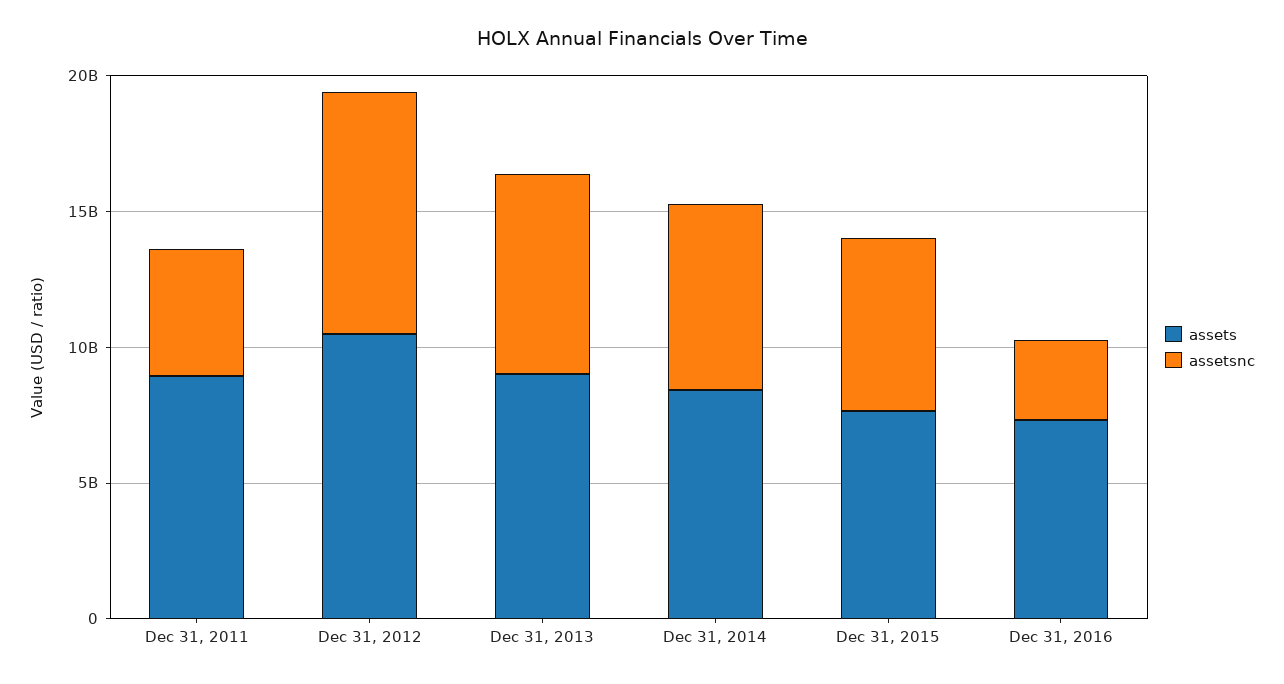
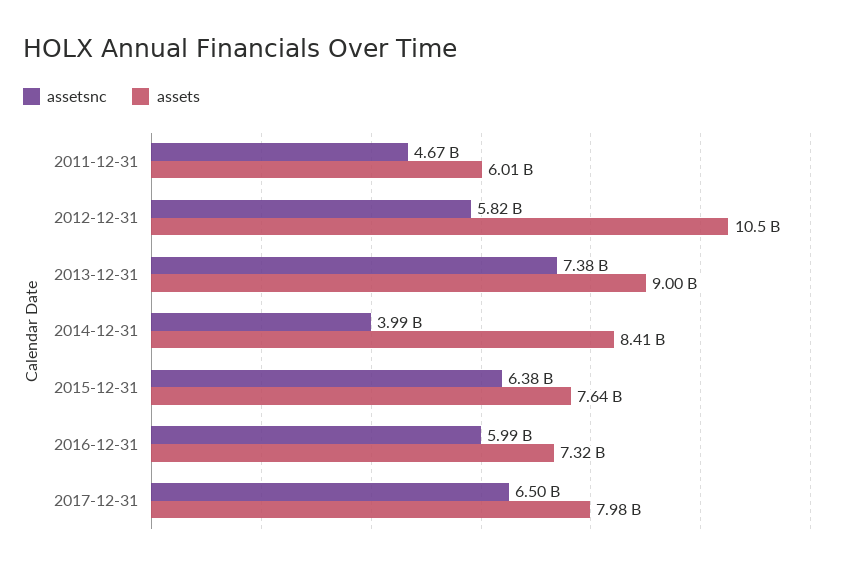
assets, Dec 31, 2011: 9000000000 -> 6010000000
assetsnc, Dec 31, 2012: 9000000000 -> 5820000000
assetsnc, Dec 31, 2014: 7000000000 -> 3990000000
assetsnc, Dec 31, 2016: 3000000000 -> 5990000000
assetsnc, 2017-12-31: none -> 6500000000
assets, 2017-12-31: none -> 7980000000

